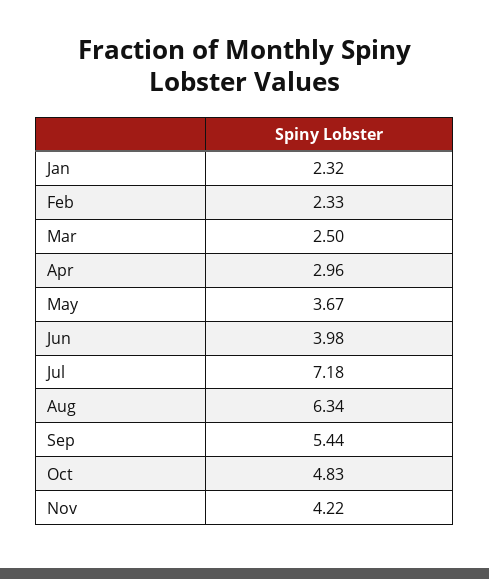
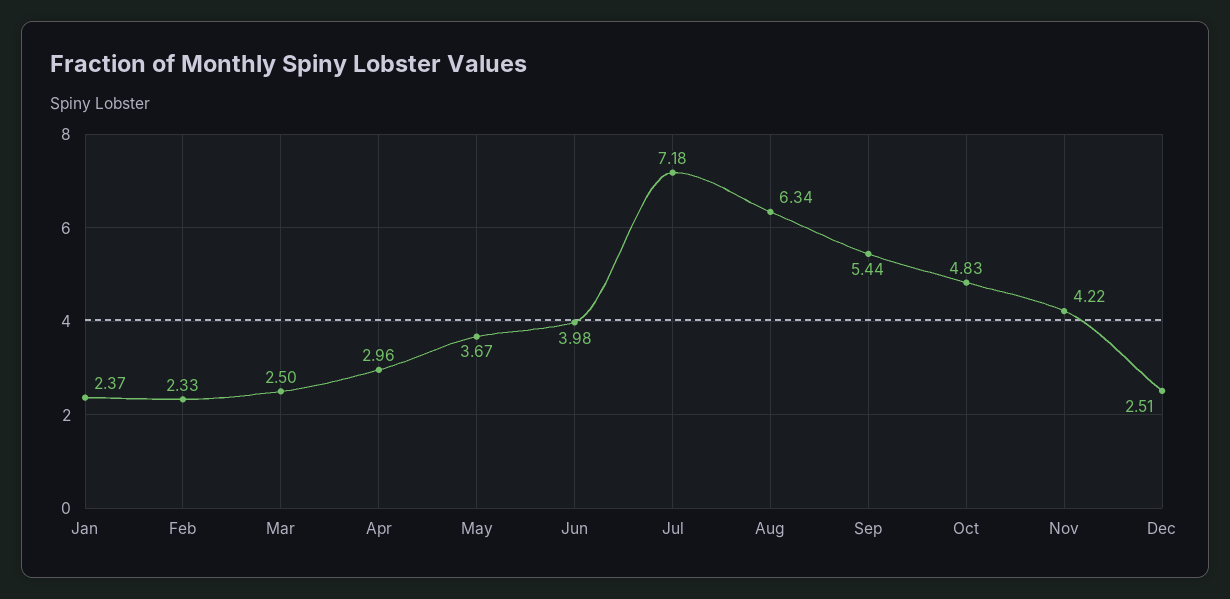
Jan: 2.32 -> 2.37
Dec: none -> 2.51

